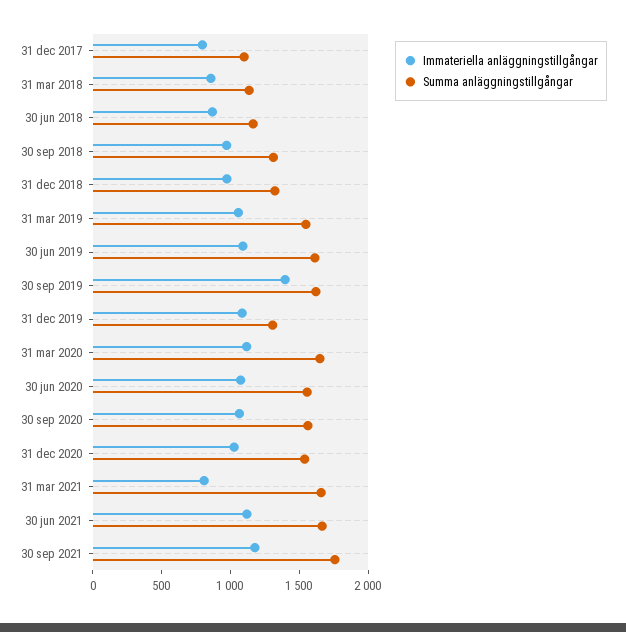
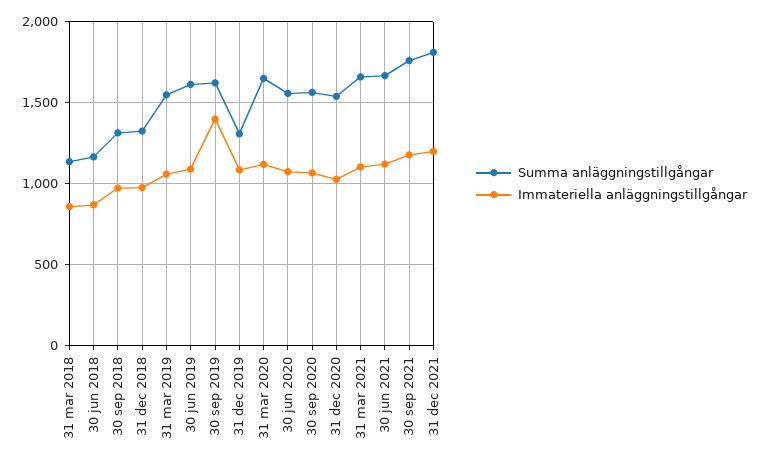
Immateriella anläggningstillgångar, 31 dec 2017: 800 -> none
Summa anläggningstillgångar, 31 dec 2017: 1100 -> none
Immateriella anläggningstillgångar, 31 mar 2021: 800 -> 1100
Summa anläggningstillgångar, 31 dec 2021: none -> 1800
Immateriella anläggningstillgångar, 31 dec 2021: none -> 1200

